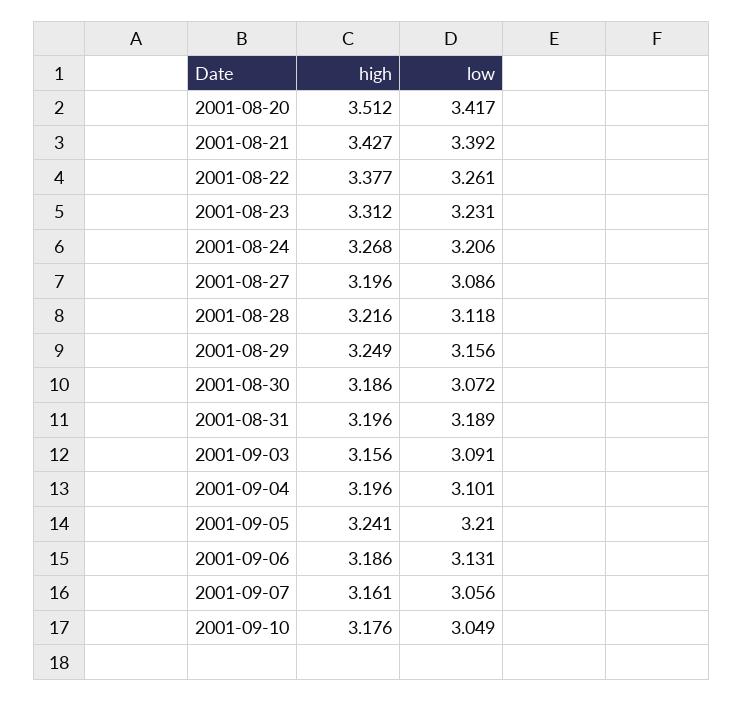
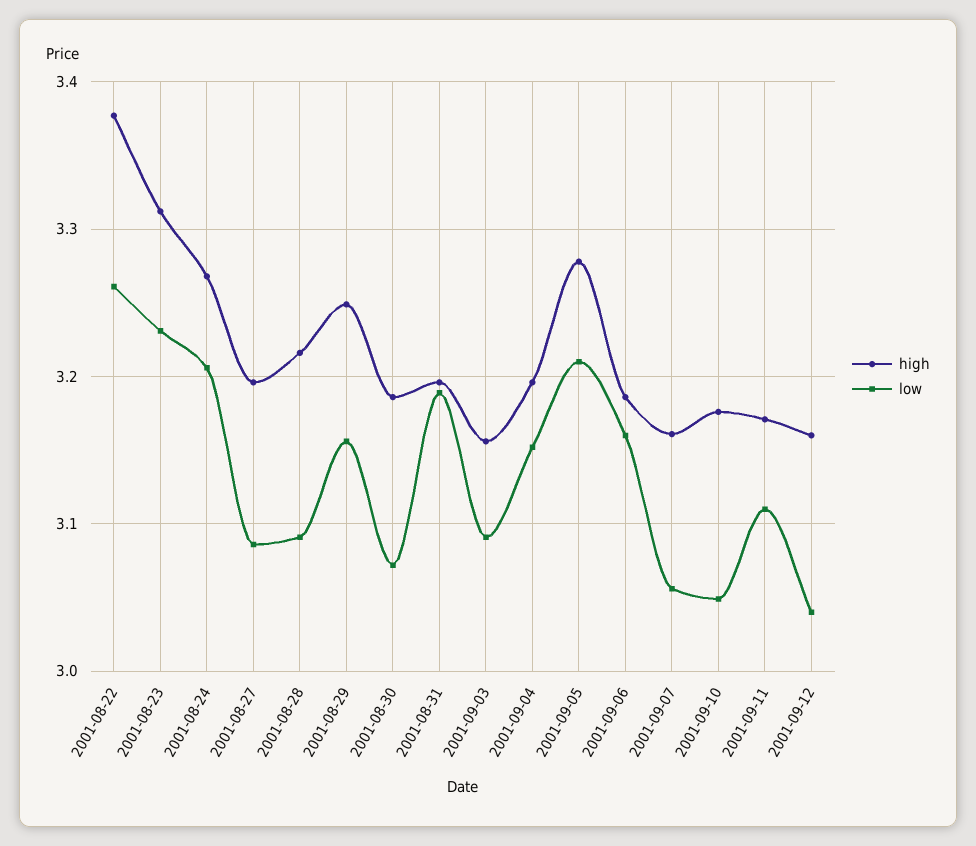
high, 2001-08-20: 3.512 -> none
low, 2001-08-20: 3.417 -> none
high, 2001-08-21: 3.427 -> none
low, 2001-08-21: 3.392 -> none
low, 2001-08-28: 3.118 -> 3.09
low, 2001-09-04: 3.101 -> 3.15
high, 2001-09-05: 3.241 -> 3.28
low, 2001-09-06: 3.131 -> 3.16
high, 2001-09-11: none -> 3.17
low, 2001-09-11: none -> 3.11
high, 2001-09-12: none -> 3.16
low, 2001-09-12: none -> 3.04

